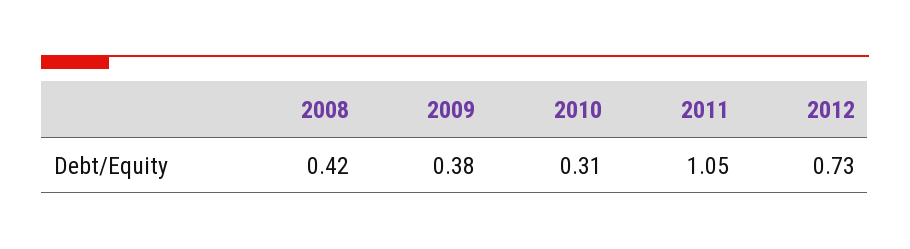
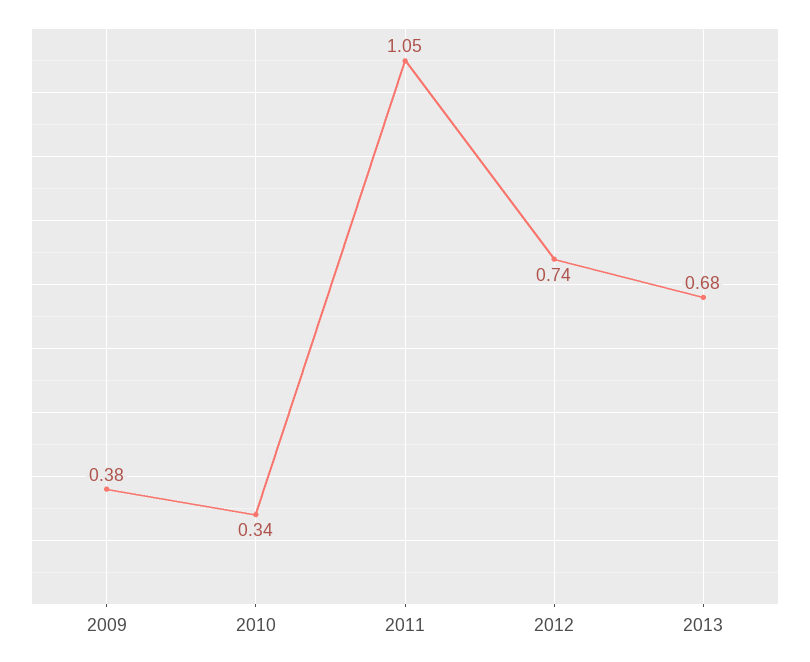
2008: 0.42 -> none
2010: 0.31 -> 0.34
2012: 0.73 -> 0.74
2013: none -> 0.68

